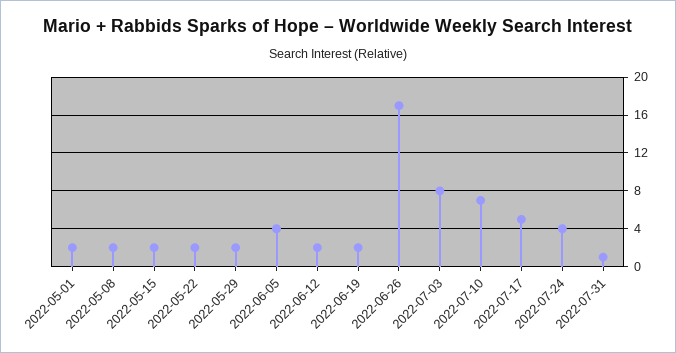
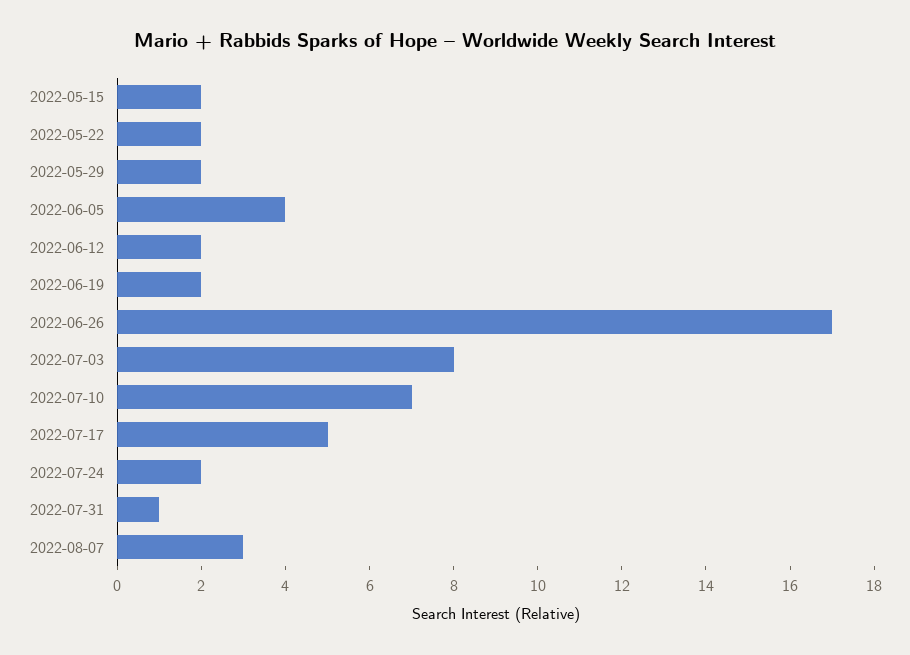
2022-05-01: 2 -> none
2022-05-08: 2 -> none
2022-07-24: 4 -> 2
2022-08-07: none -> 3

